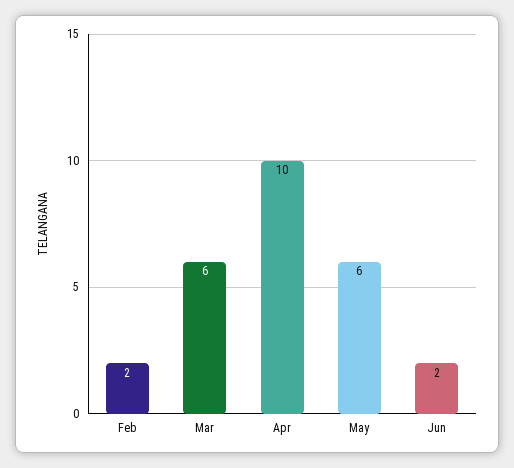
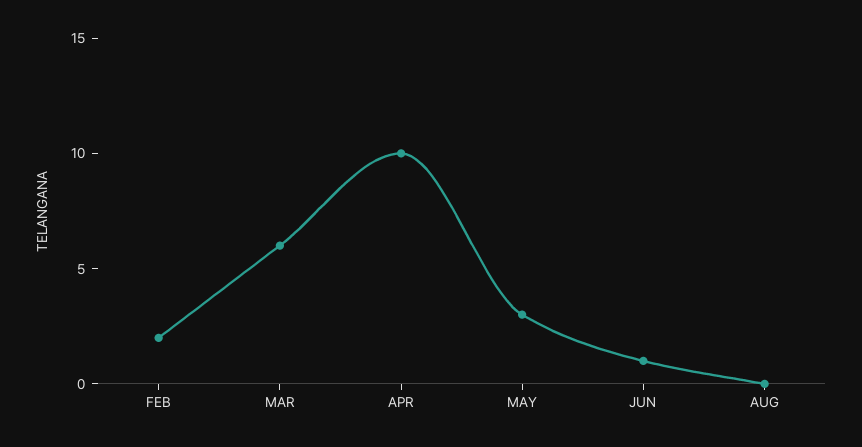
May: 6 -> 3
Jun: 2 -> 1
AUG: none -> 0

